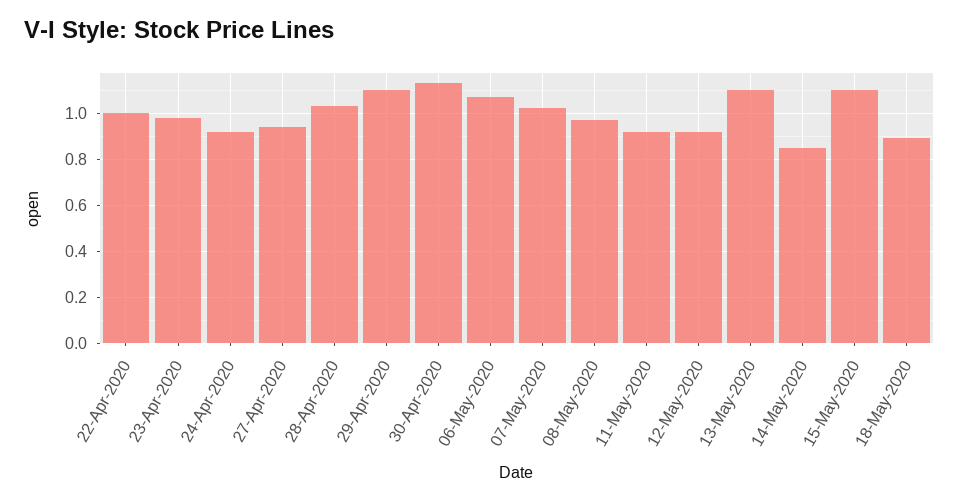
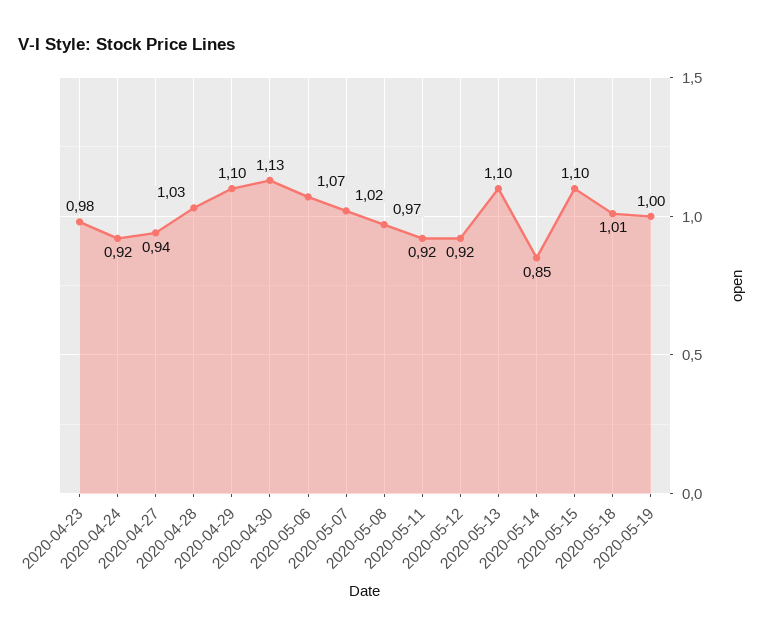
22-Apr-2020: 1 -> none
18-May-2020: 0.9 -> 1.01
2020-05-19: none -> 1

